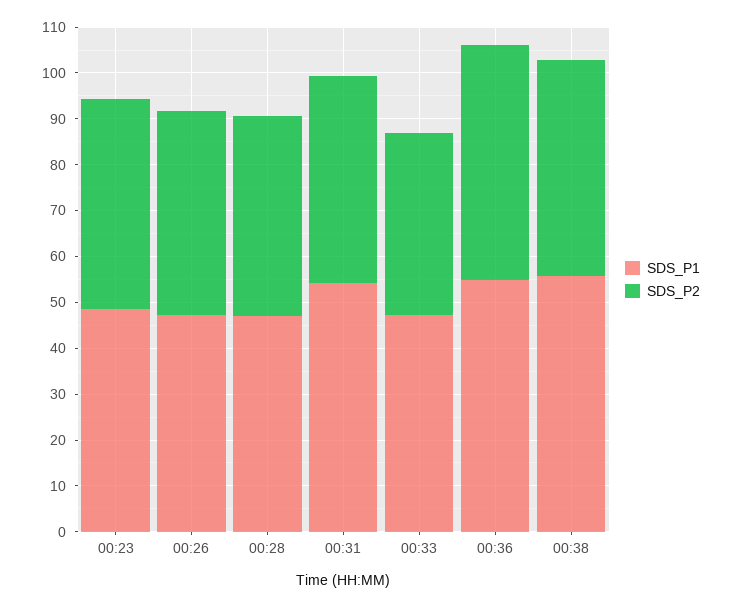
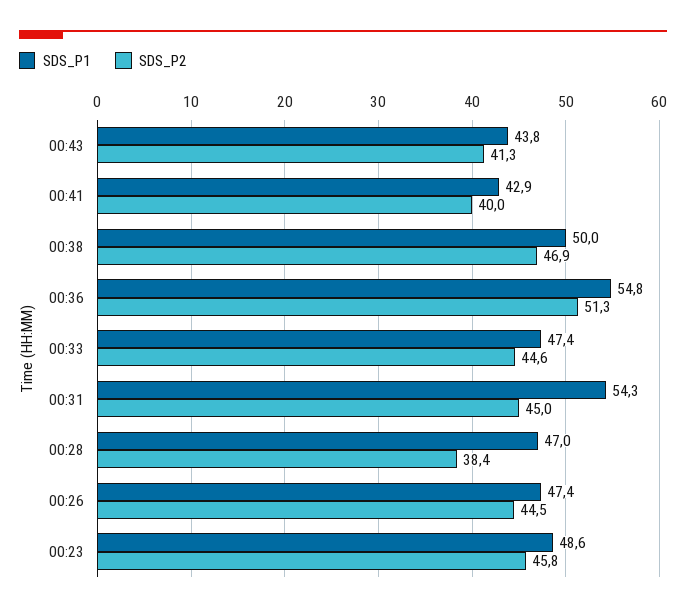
SDS_P2, 00:28: 44 -> 38.4
SDS_P2, 00:33: 40 -> 44.6
SDS_P1, 00:38: 56 -> 50
SDS_P1, 00:43: none -> 43.8
SDS_P2, 00:43: none -> 41.3
SDS_P1, 00:41: none -> 42.9
SDS_P2, 00:41: none -> 40

